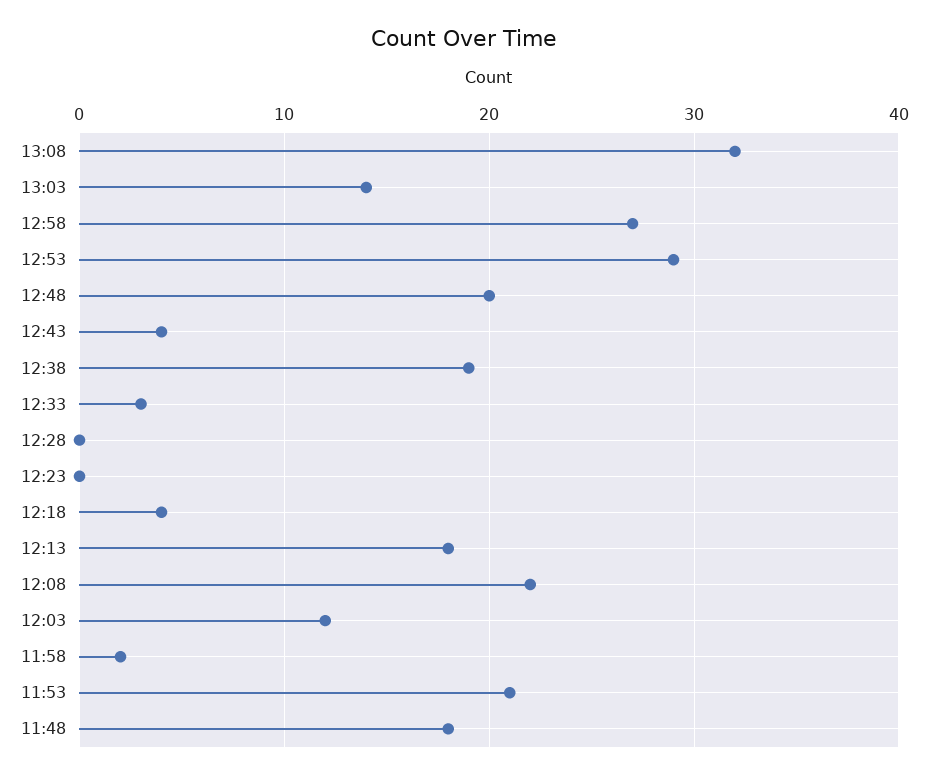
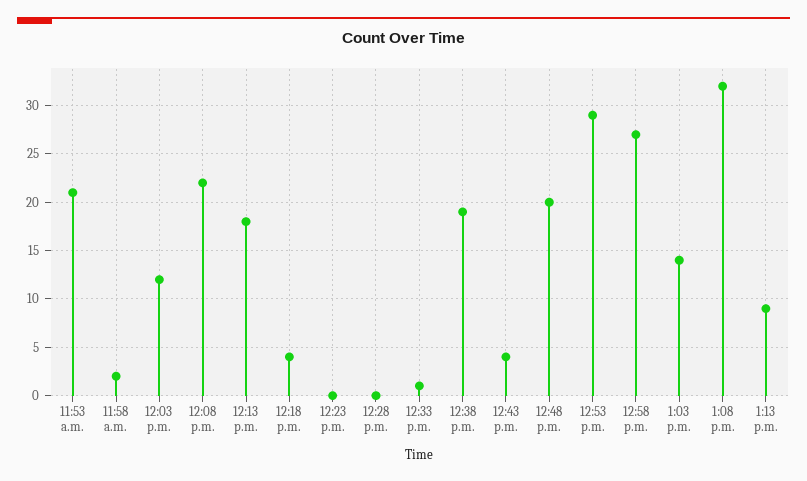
12:33: 3 -> 1
11:48: 18 -> none
1:13 p.m.: none -> 9

